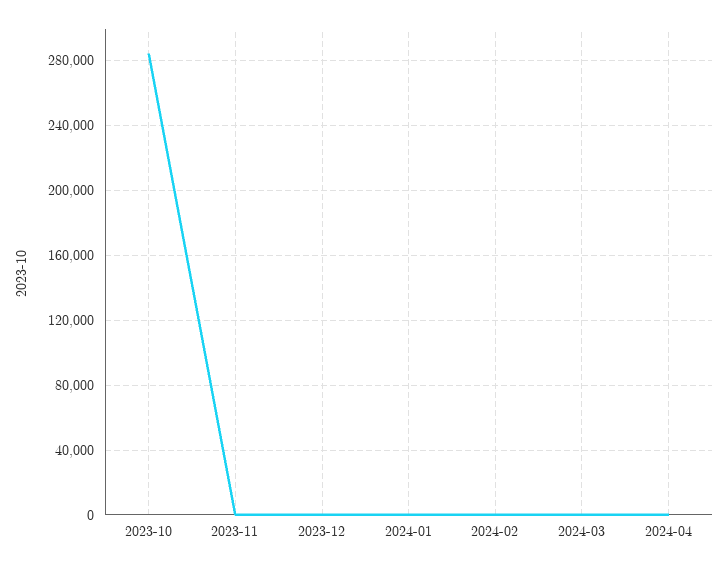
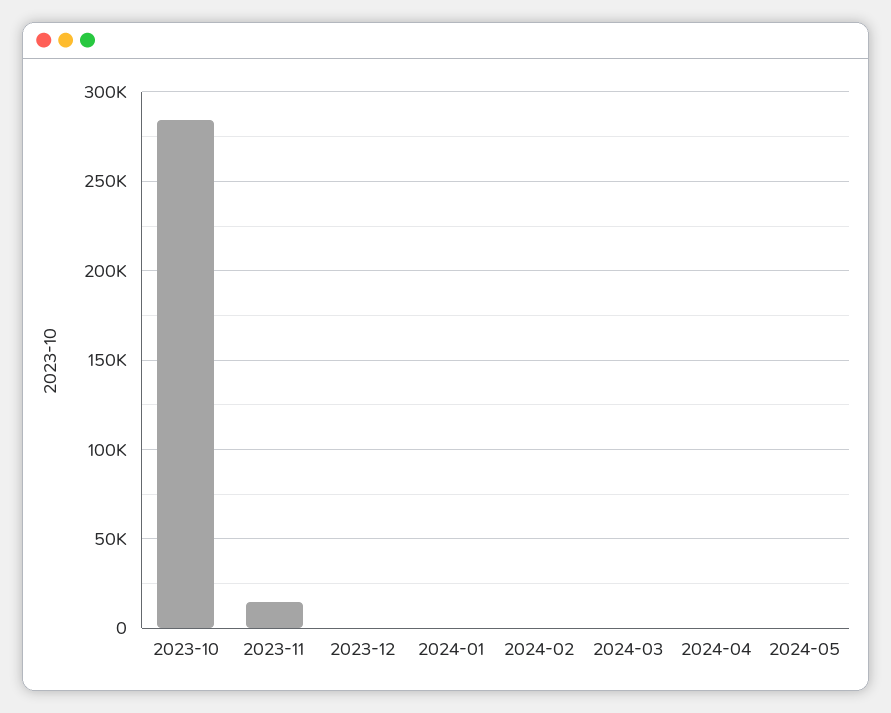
2023-11: 0 -> 15000
2024-05: none -> 0

